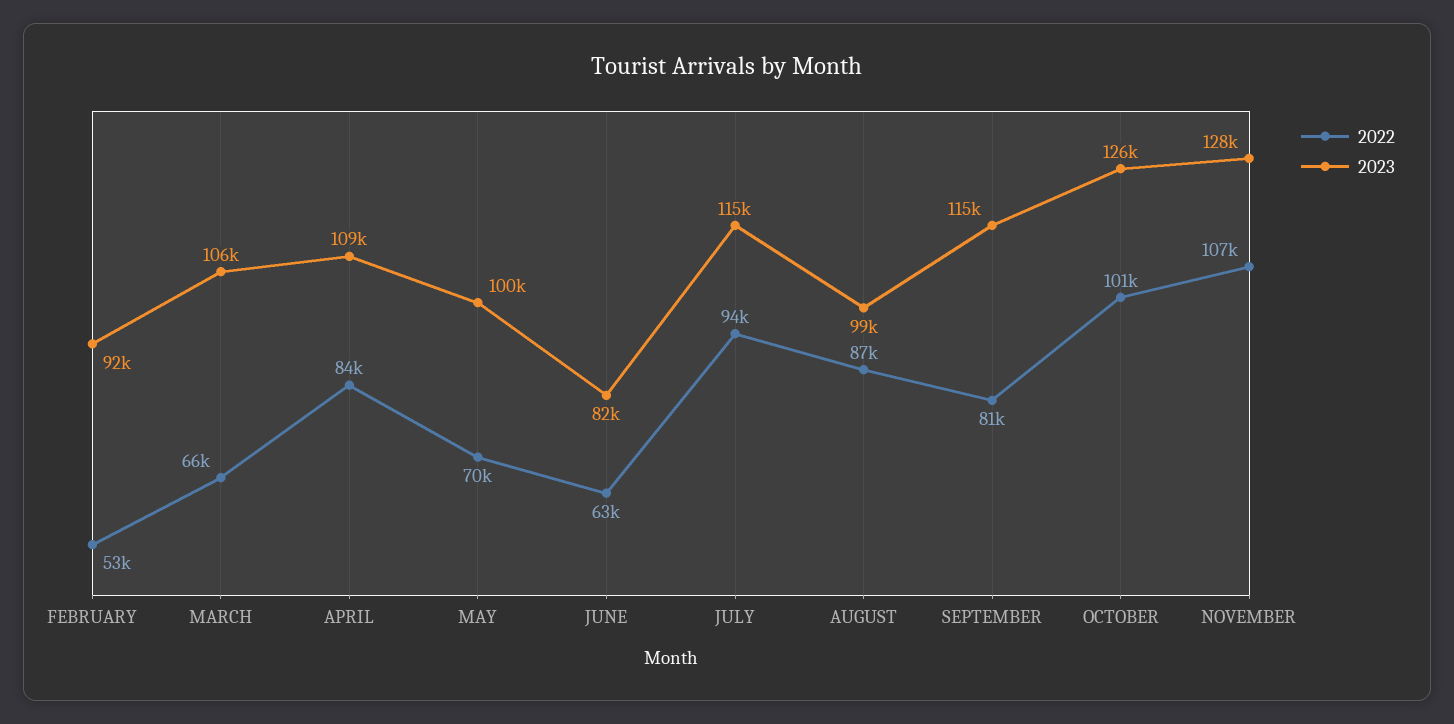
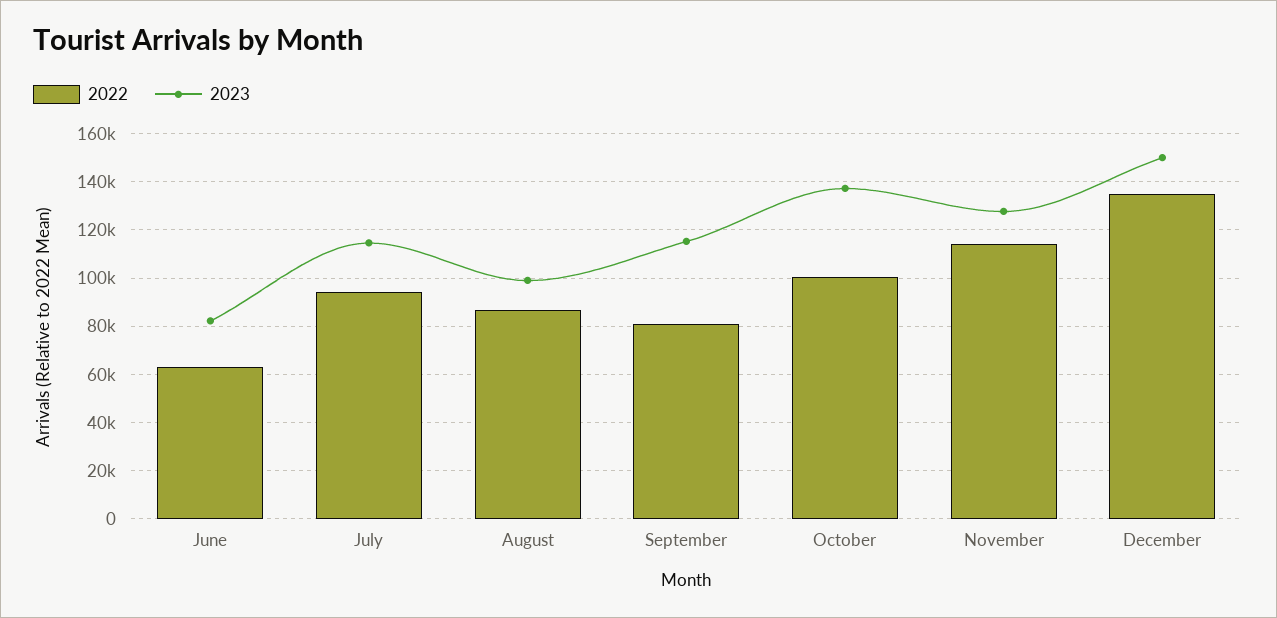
2022, FEBRUARY: 53000 -> none
2023, FEBRUARY: 92000 -> none
2022, MARCH: 66000 -> none
2023, MARCH: 106000 -> none
2022, APRIL: 84000 -> none
2023, APRIL: 109000 -> none
2022, MAY: 70000 -> none
2023, MAY: 100000 -> none
2023, OCTOBER: 126000 -> 137500
2022, NOVEMBER: 107000 -> 115000
2022, December: none -> 135000
2023, December: none -> 150000

